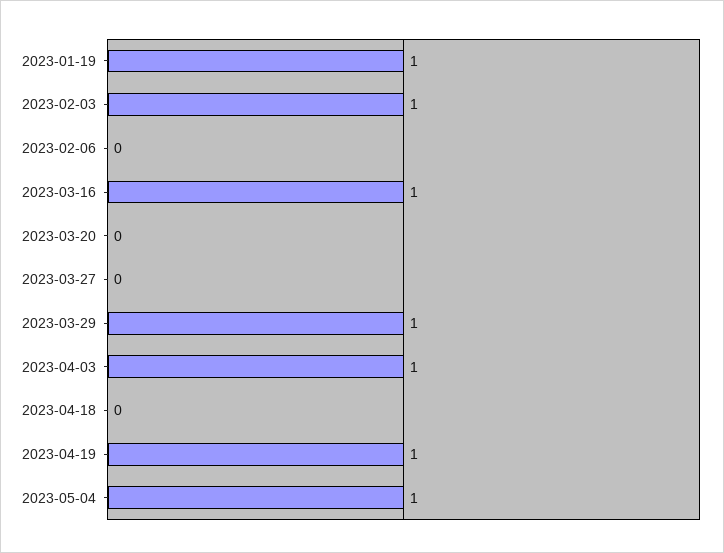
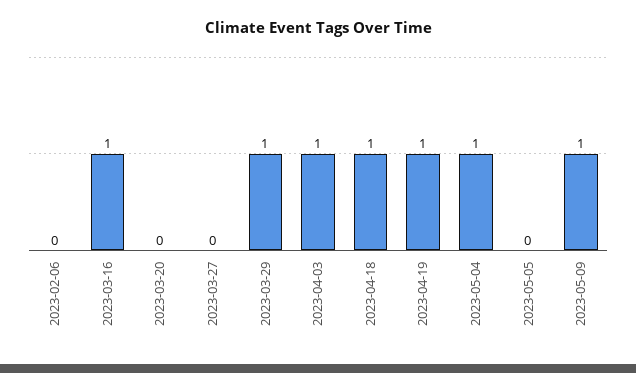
2023-01-19: 1 -> none
2023-02-03: 1 -> none
2023-04-18: 0 -> 1
2023-05-05: none -> 0
2023-05-09: none -> 1

